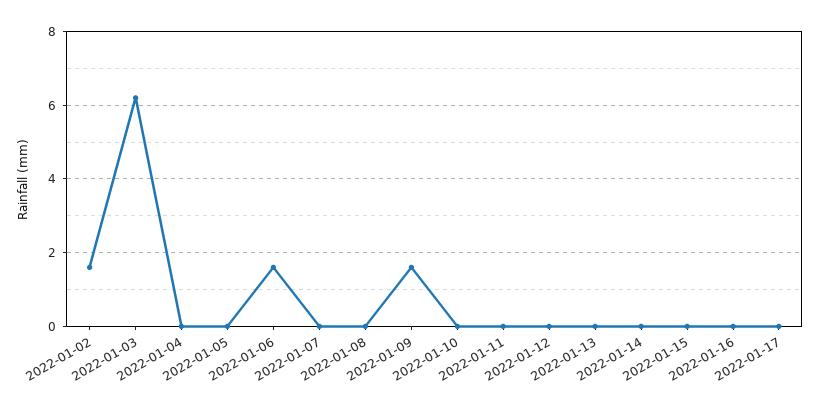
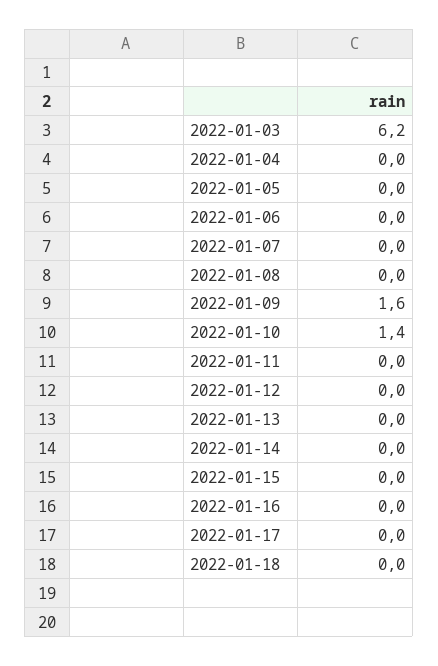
2022-01-02: 1.5 -> none
2022-01-06: 1.5 -> 0
2022-01-10: 0 -> 1.4
2022-01-18: none -> 0

